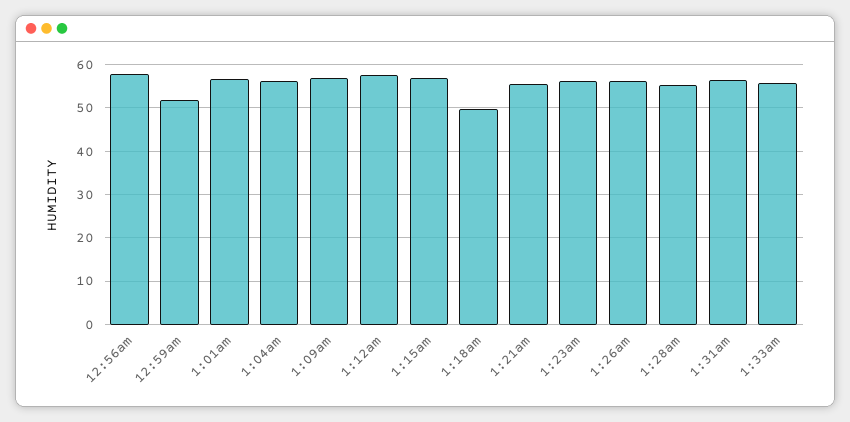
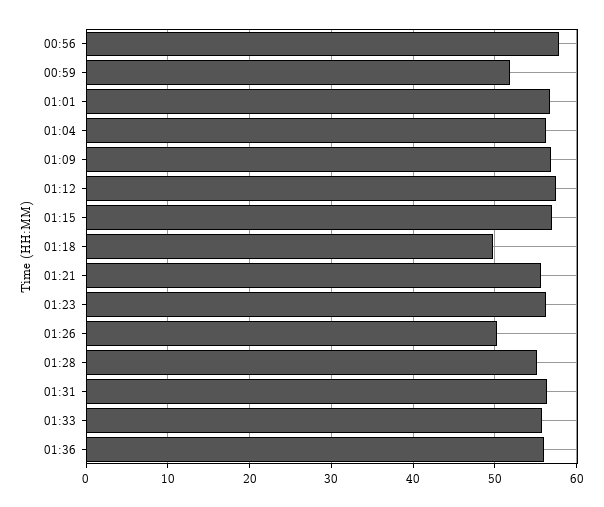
1:26am: 56 -> 50
01:36: none -> 56

